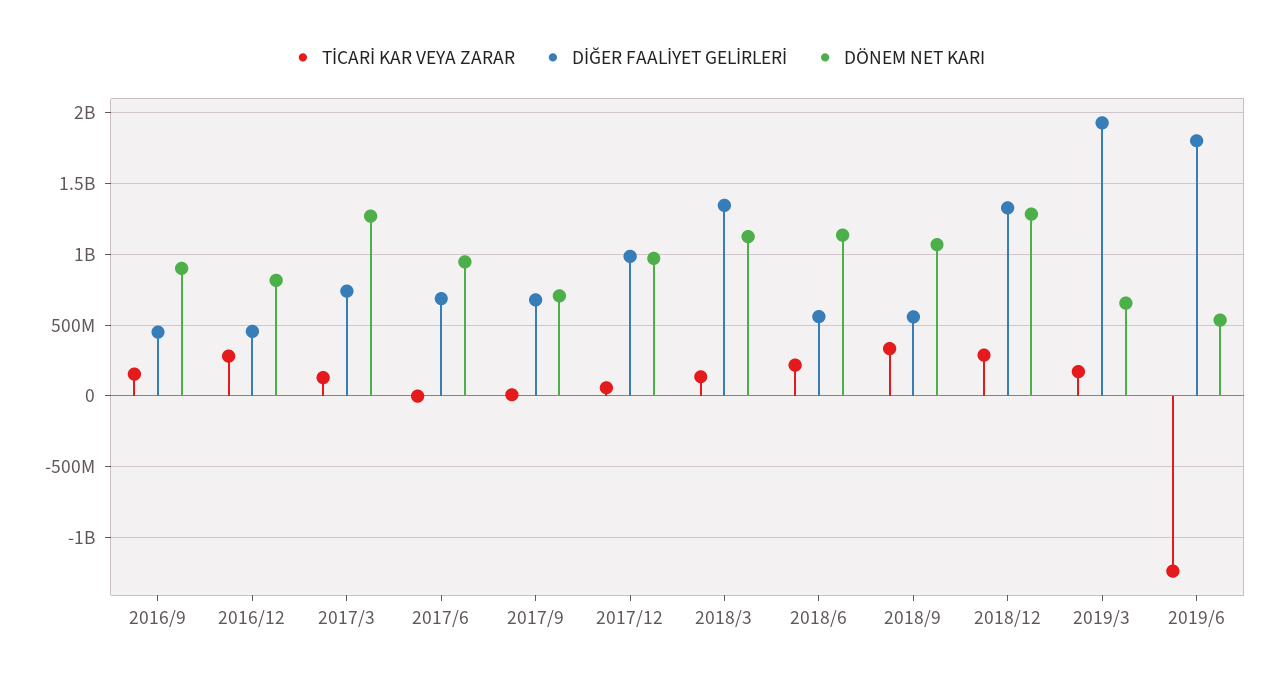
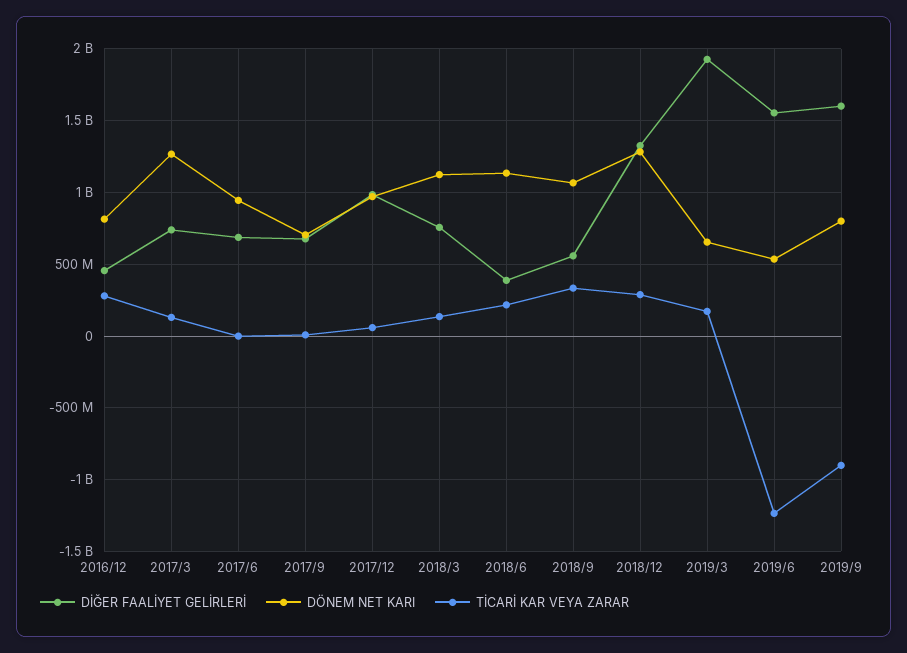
TİCARİ KAR VEYA ZARAR, 2016/9: 150000000 -> none
DİĞER FAALİYET GELİRLERİ, 2016/9: 450000000 -> none
DÖNEM NET KARI, 2016/9: 900000000 -> none
DİĞER FAALİYET GELİRLERİ, 2018/3: 1350000000 -> 750000000
DİĞER FAALİYET GELİRLERİ, 2018/6: 550000000 -> 400000000
DİĞER FAALİYET GELİRLERİ, 2019/6: 1800000000 -> 1550000000
DİĞER FAALİYET GELİRLERİ, 2019/9: none -> 1600000000
DÖNEM NET KARI, 2019/9: none -> 800000000
TİCARİ KAR VEYA ZARAR, 2019/9: none -> -900000000

